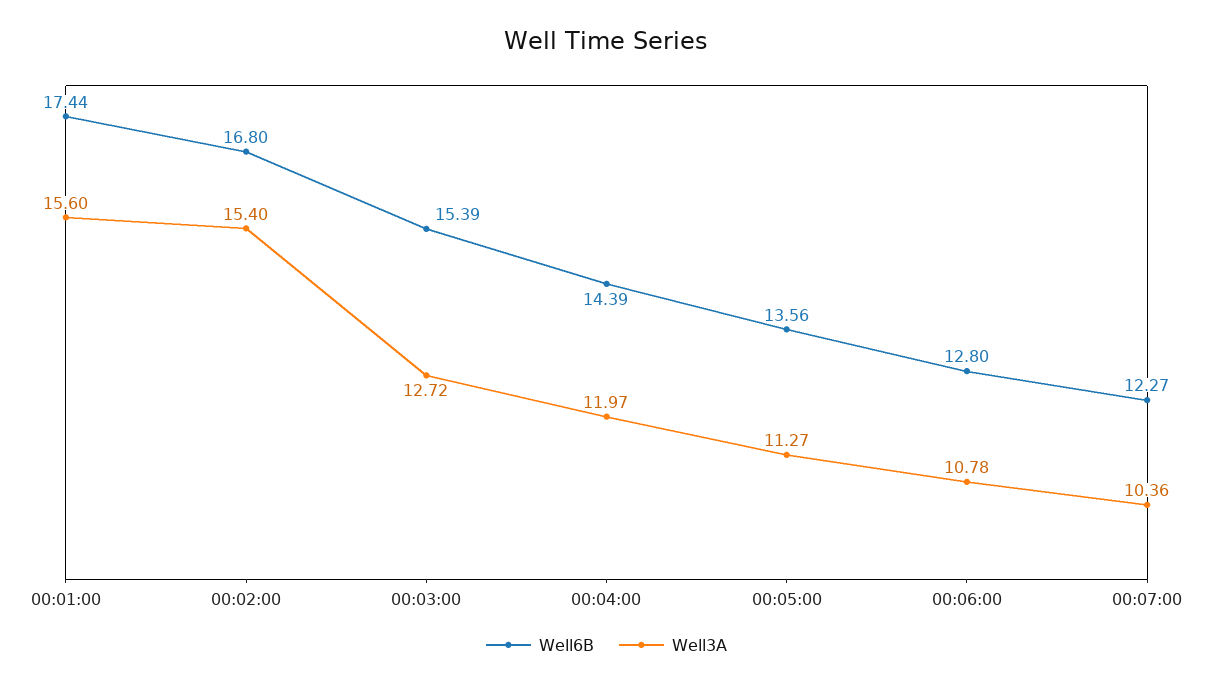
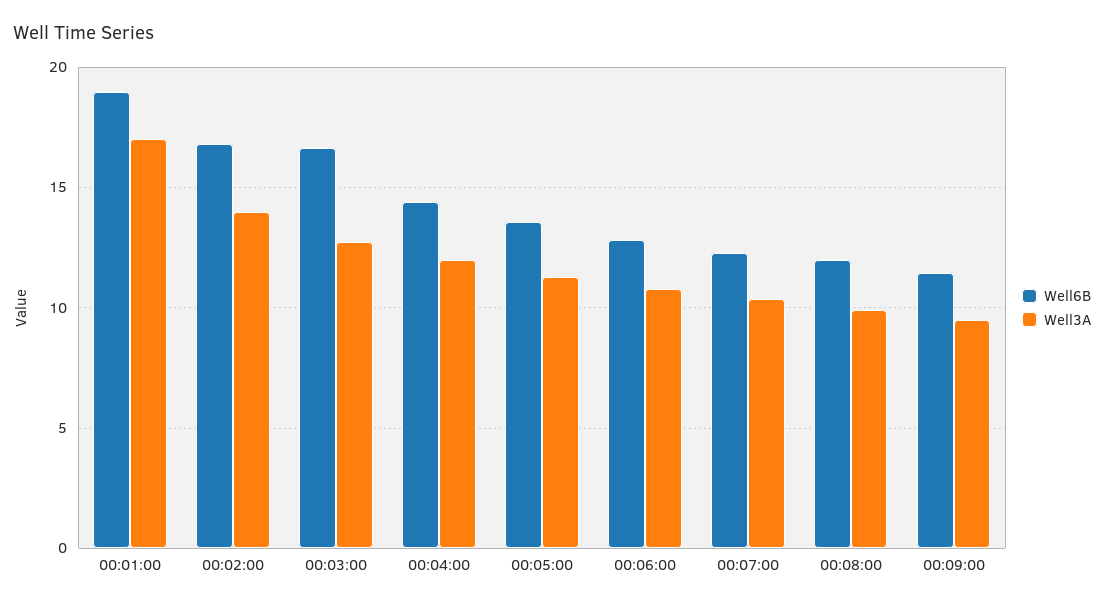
Well6B, 00:01:00: 17.44 -> 19
Well3A, 00:01:00: 15.6 -> 17
Well3A, 00:02:00: 15.4 -> 14
Well6B, 00:03:00: 15.39 -> 16.5
Well6B, 00:08:00: none -> 12
Well3A, 00:08:00: none -> 10
Well6B, 00:09:00: none -> 11.5
Well3A, 00:09:00: none -> 9.5

